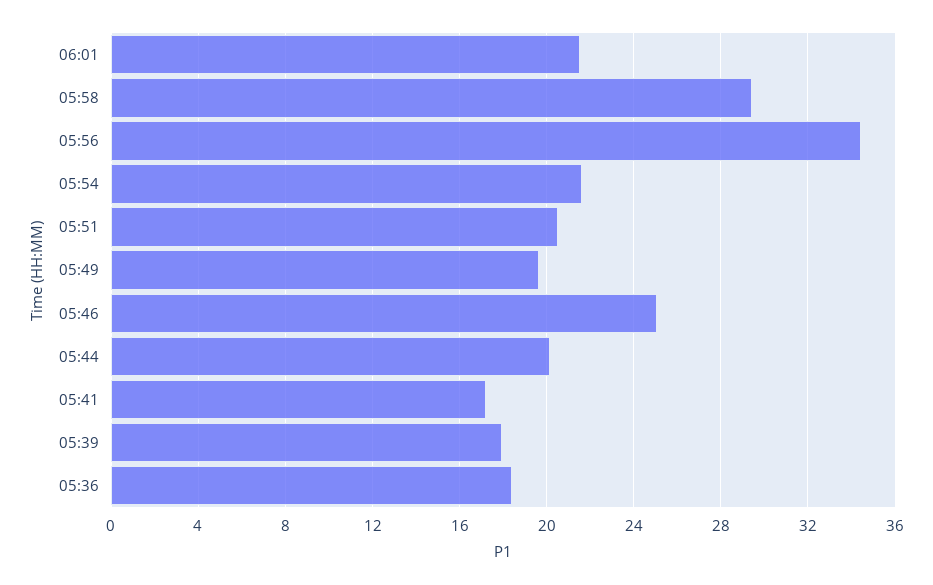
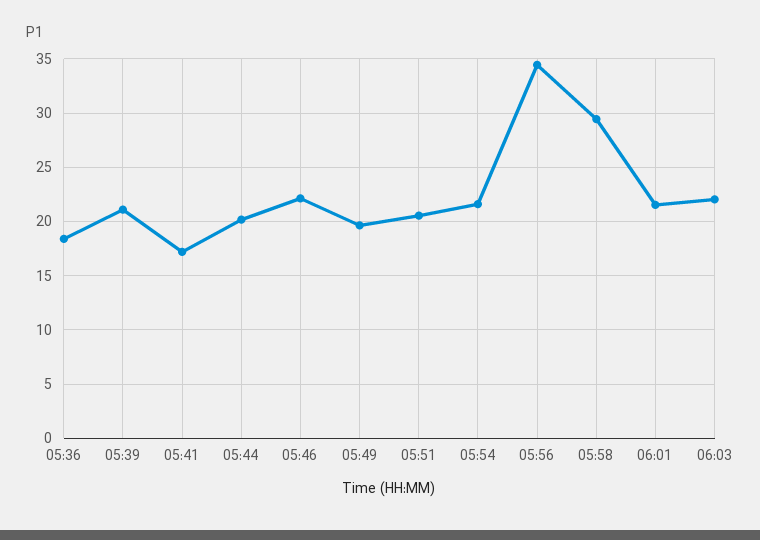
05:46: 25 -> 22
05:39: 18 -> 21
06:03: none -> 22

